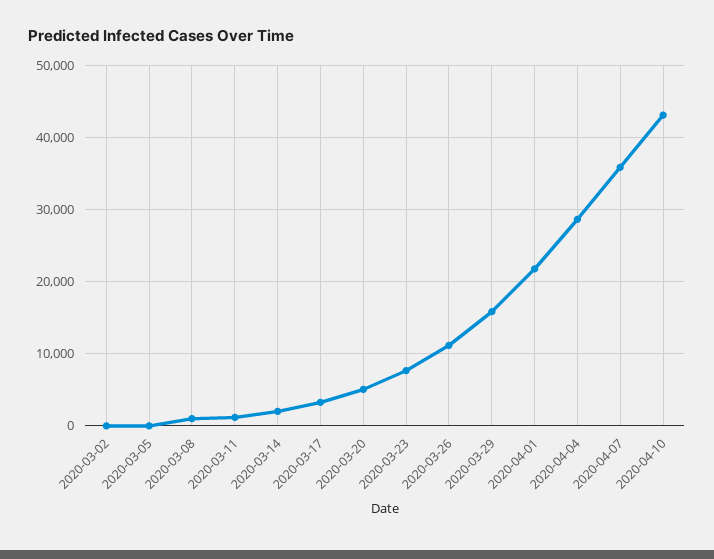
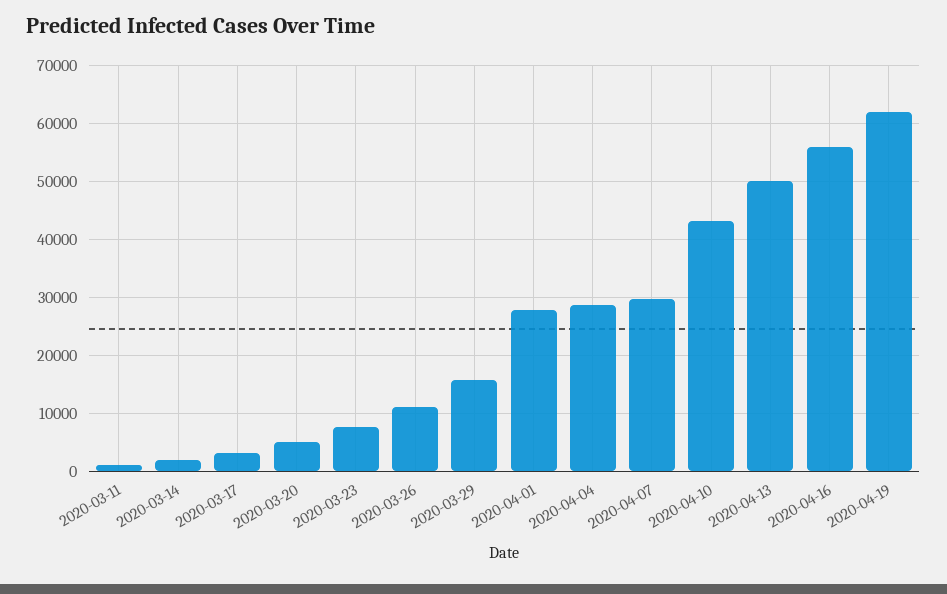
2020-03-02: 0 -> none
2020-03-05: 0 -> none
2020-03-08: 1000 -> none
2020-04-01: 22000 -> 28000
2020-04-07: 36000 -> 30000
2020-04-13: none -> 50000
2020-04-16: none -> 56000
2020-04-19: none -> 62000

